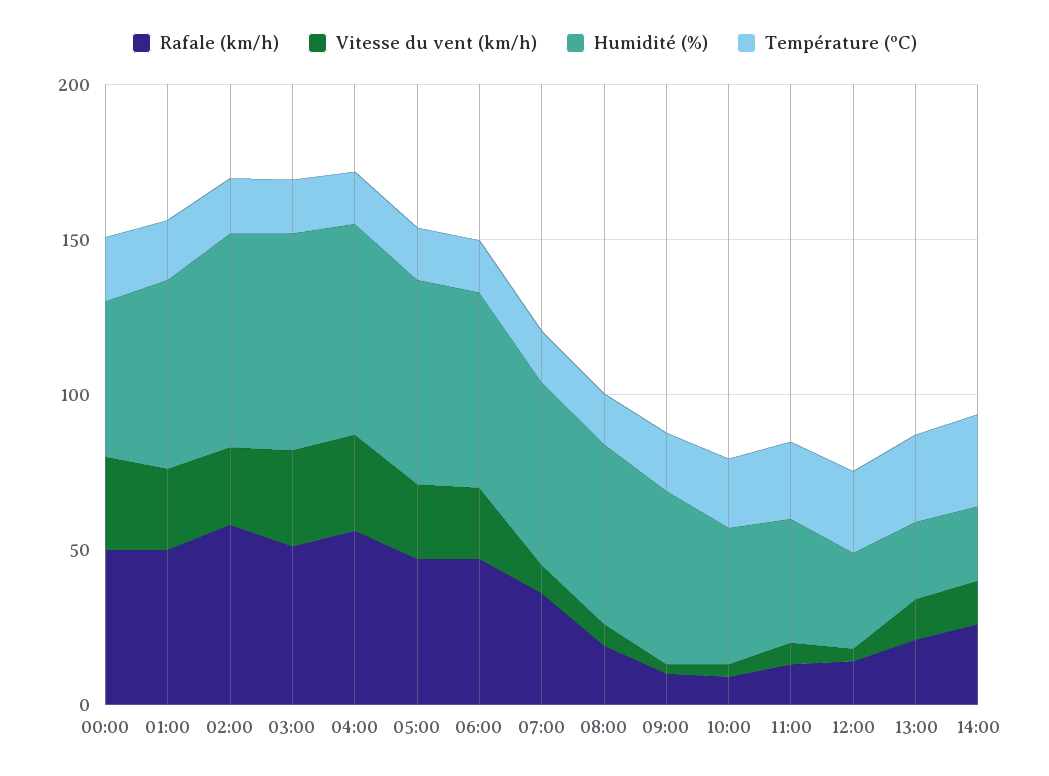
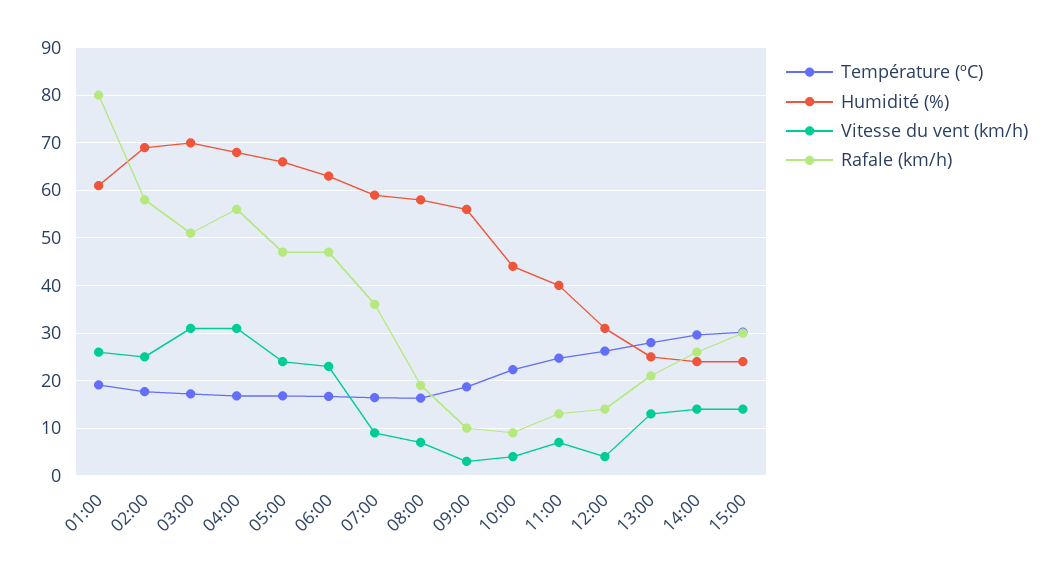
Rafale (km/h), 00:00: 50 -> none
Vitesse du vent (km/h), 00:00: 30 -> none
Humidité (%), 00:00: 50 -> none
Température (ºC), 00:00: 20 -> none
Rafale (km/h), 01:00: 50 -> 80
Température (ºC), 15:00: none -> 30
Humidité (%), 15:00: none -> 24
Vitesse du vent (km/h), 15:00: none -> 14
Rafale (km/h), 15:00: none -> 30

